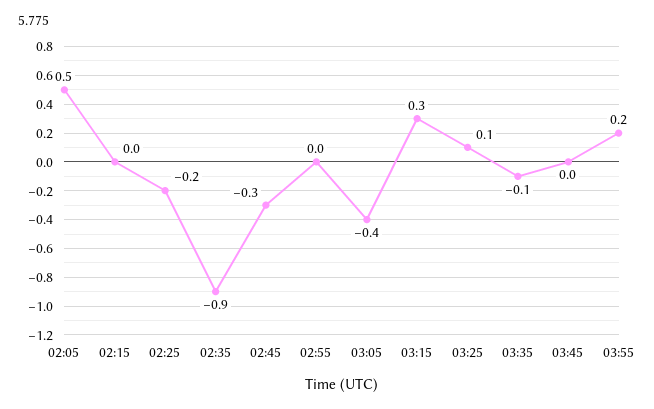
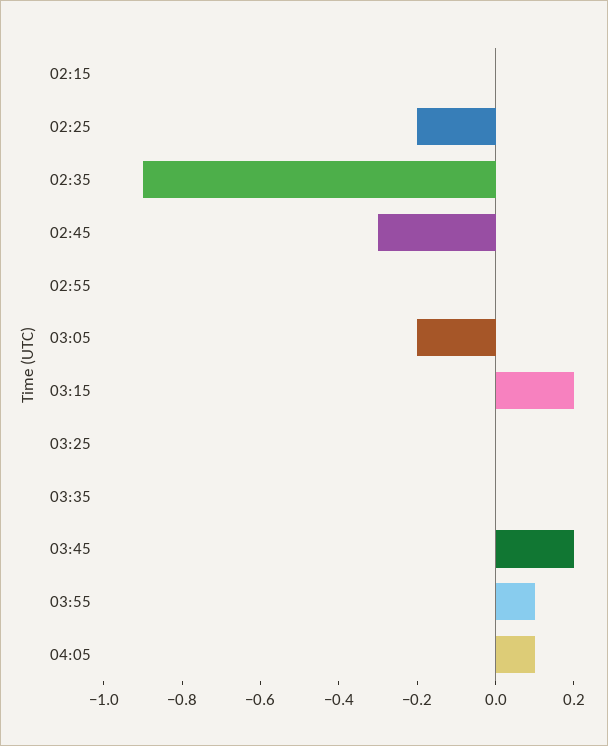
02:05: 0.5 -> none
03:05: -0.4 -> -0.2
03:15: 0.3 -> 0.2
03:25: 0.1 -> 0
03:35: -0.1 -> 0
03:45: 0 -> 0.2
03:55: 0.2 -> 0.1
04:05: none -> 0.1

